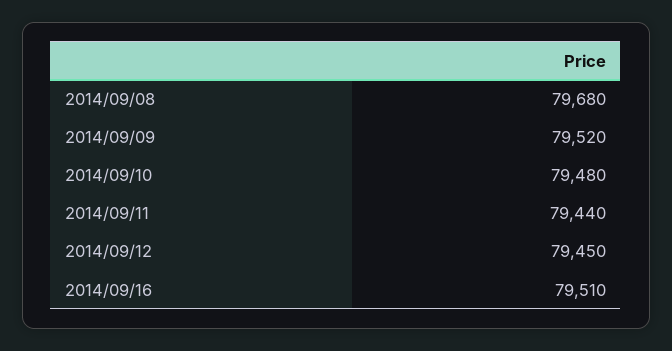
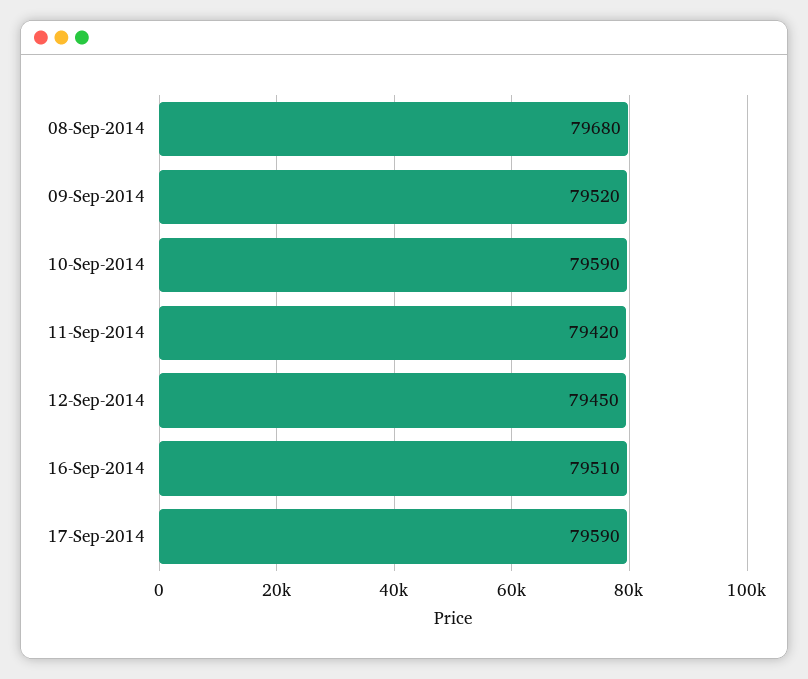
2014/09/10: 79480 -> 79590
2014/09/11: 79440 -> 79420
17-Sep-2014: none -> 79590

